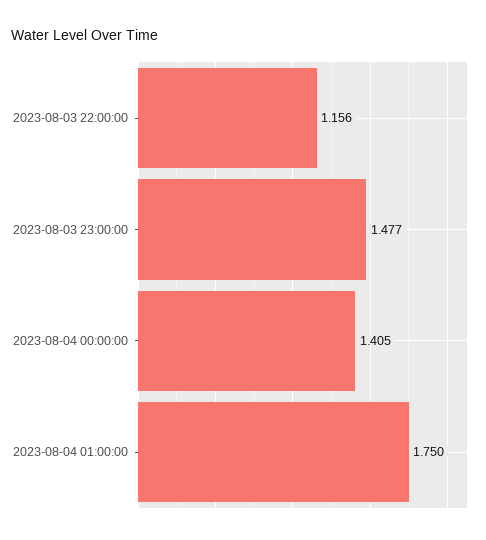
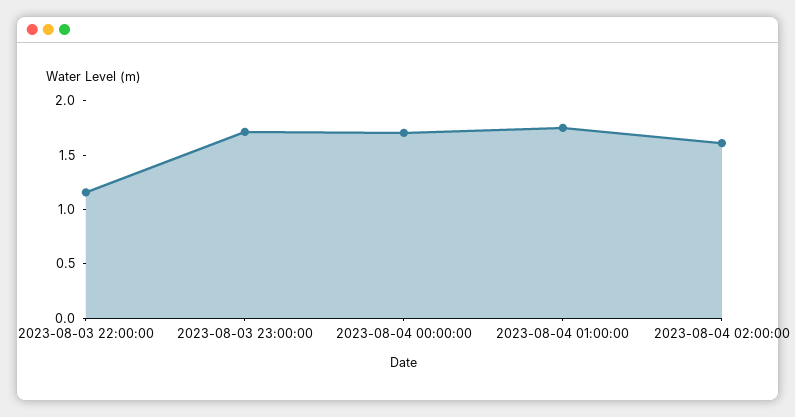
2023-08-03 23:00:00: 1.477 -> 1.7
2023-08-04 00:00:00: 1.405 -> 1.7
2023-08-04 02:00:00: none -> 1.6

